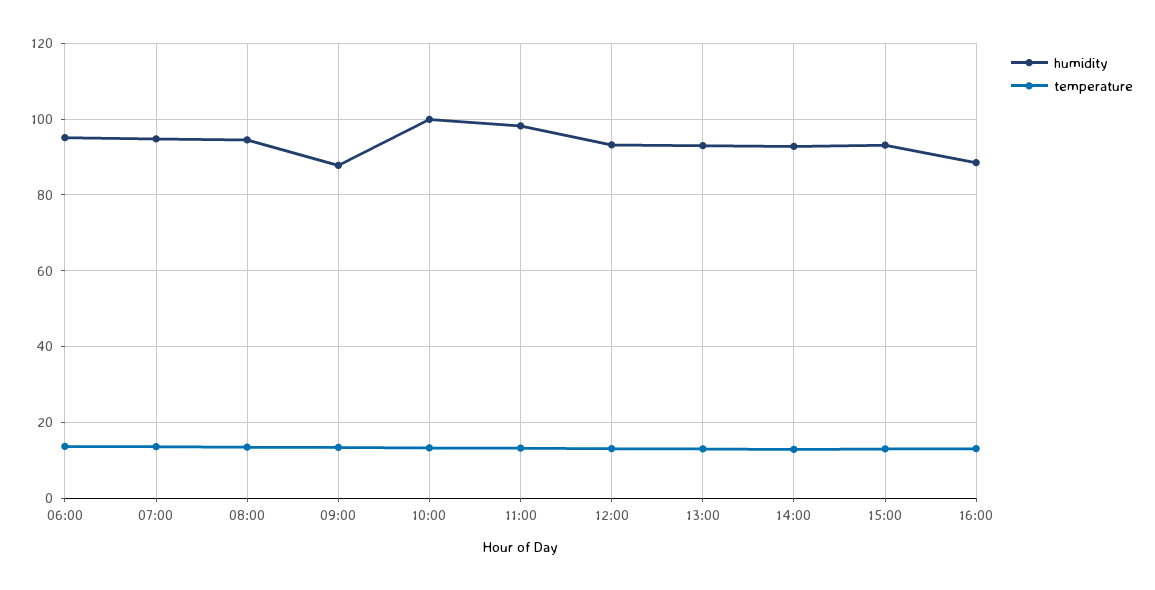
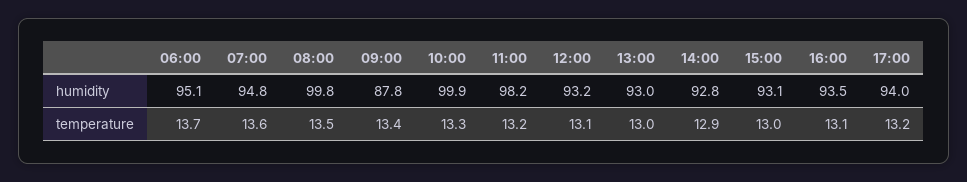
humidity, 08:00: 94 -> 99.8
humidity, 16:00: 88 -> 93.5
humidity, 17:00: none -> 94
temperature, 17:00: none -> 13.2

